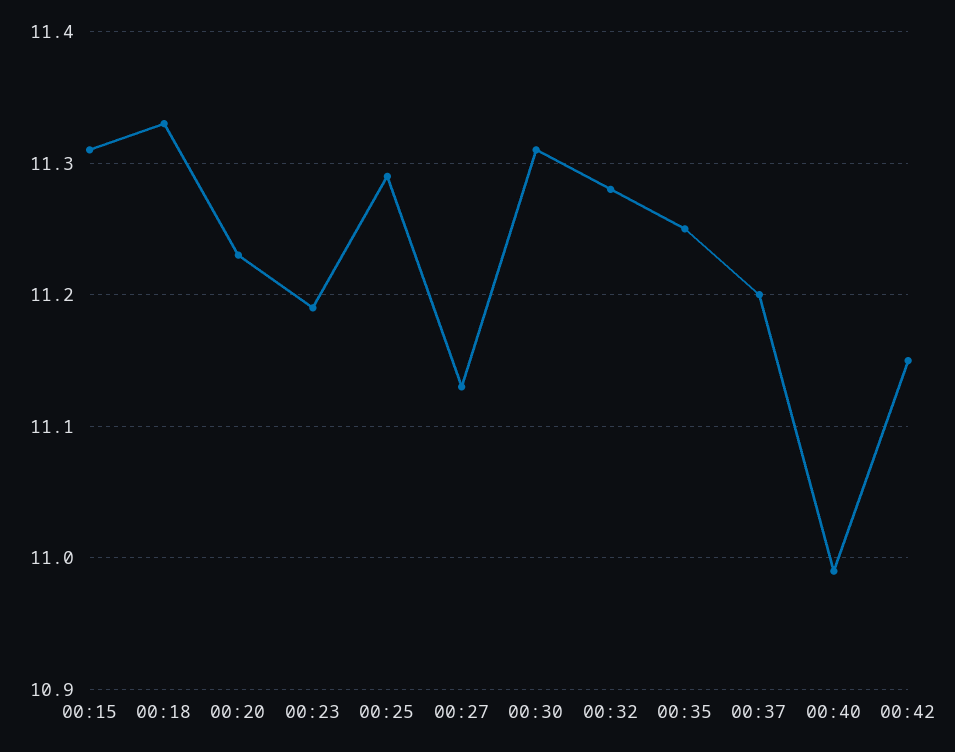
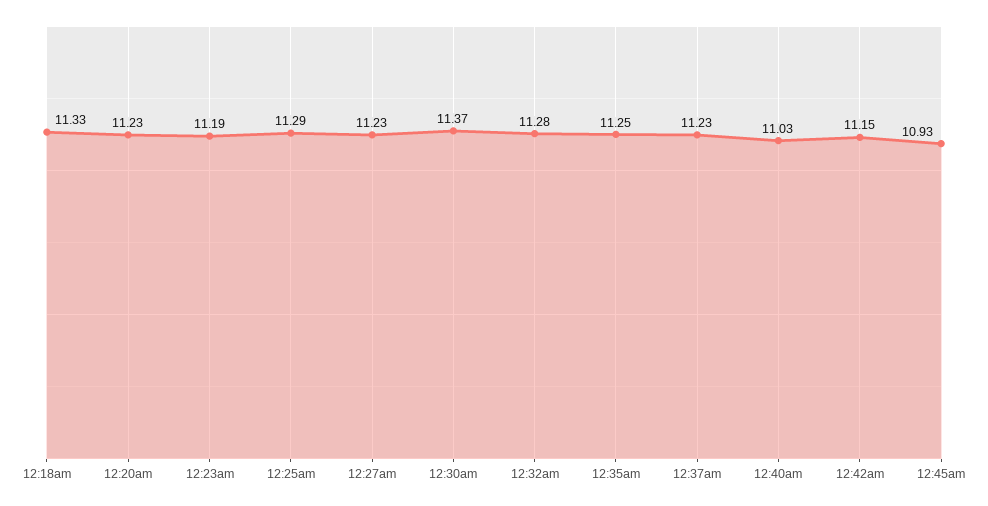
00:15: 11.31 -> none
00:27: 11.13 -> 11.23
00:30: 11.31 -> 11.37
00:37: 11.2 -> 11.23
00:40: 10.99 -> 11.03
12:45am: none -> 10.93

